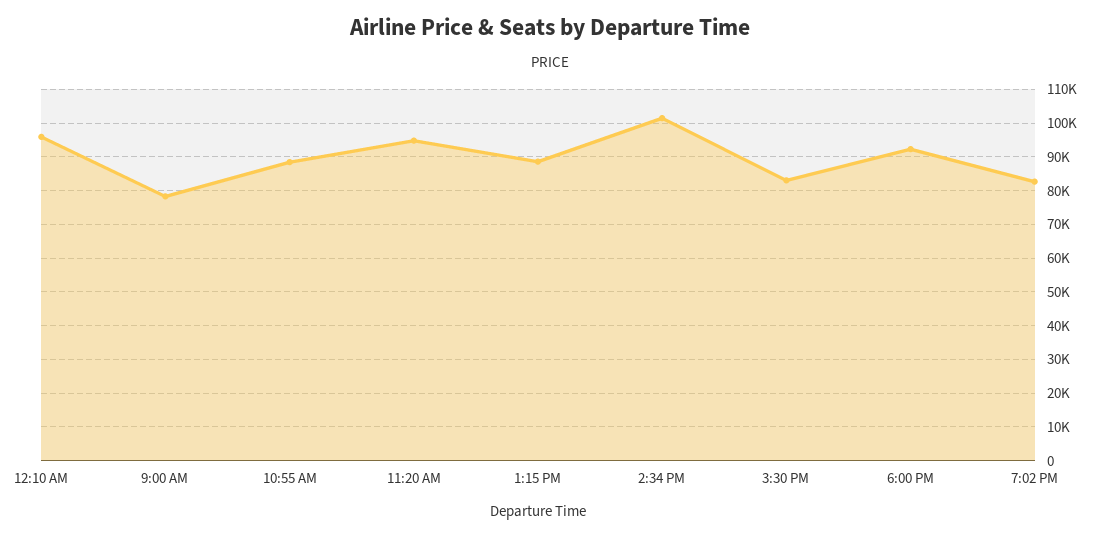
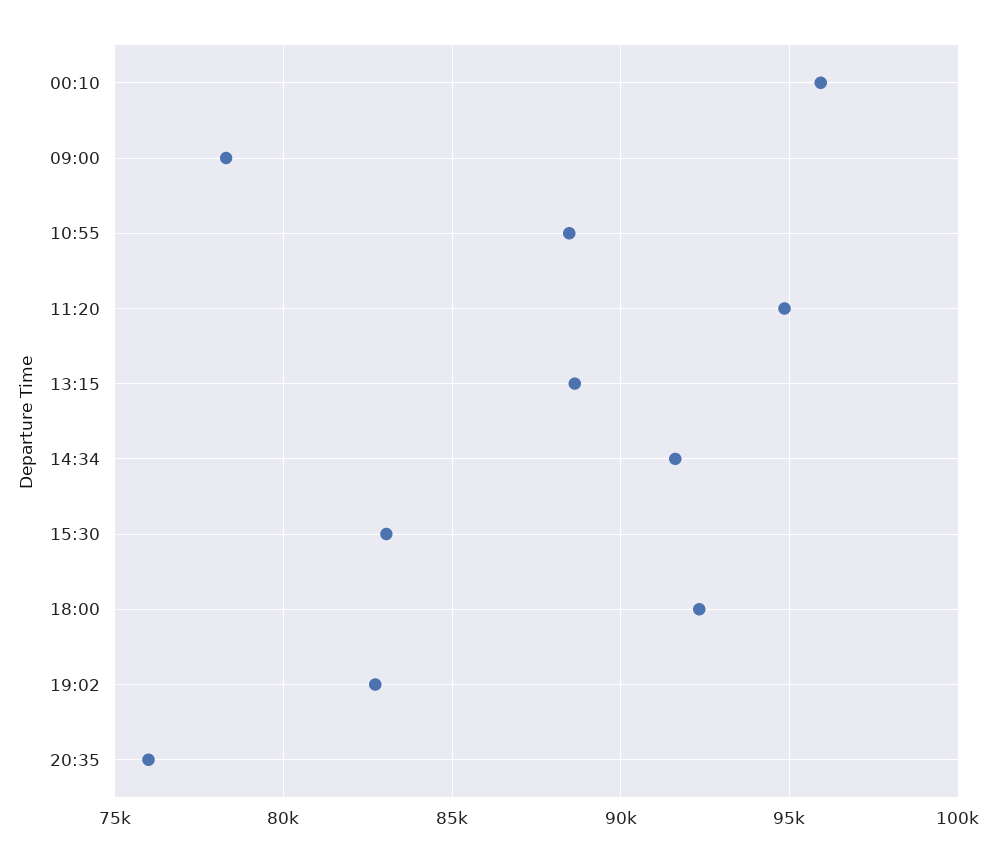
2:34 PM: 102000 -> 91500
20:35: none -> 76000

